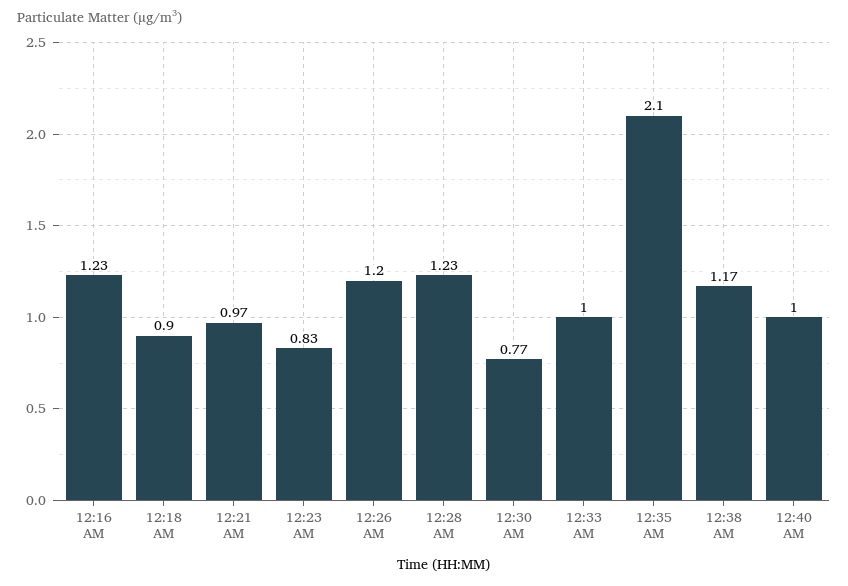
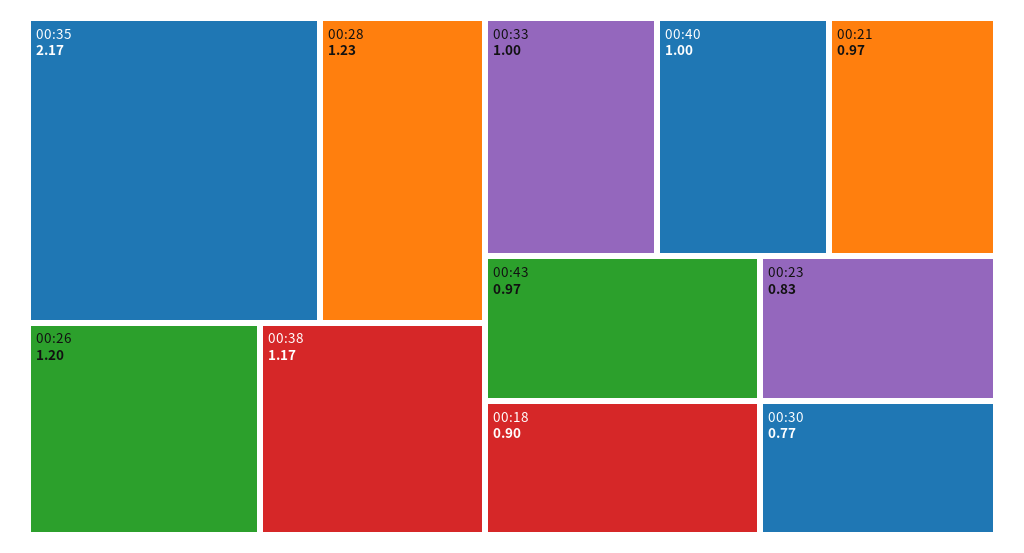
12:16 AM: 1.23 -> none
12:35 AM: 2.1 -> 2.17
00:43: none -> 0.97

